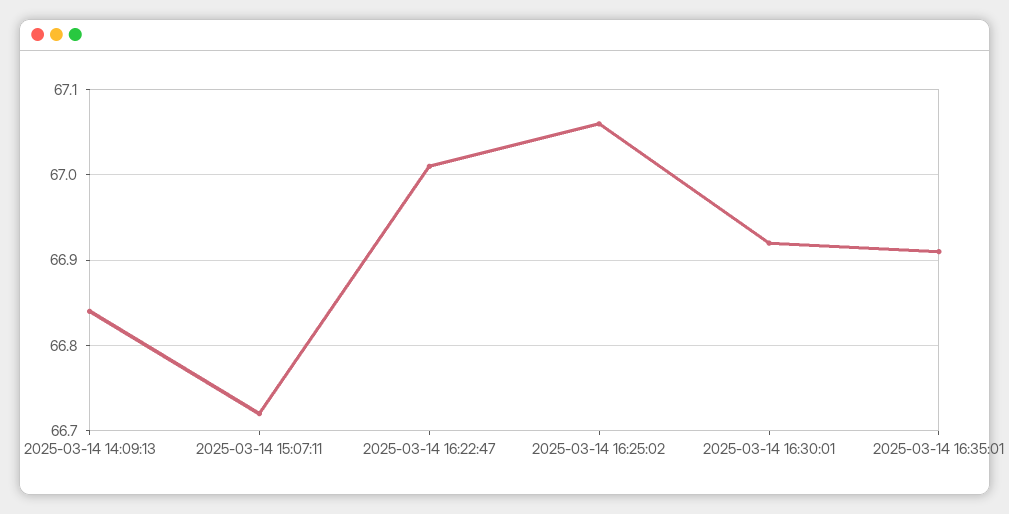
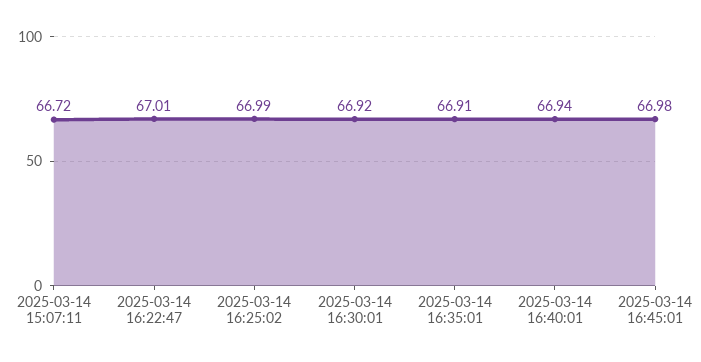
2025-03-14 14:09:13: 66.84 -> none
2025-03-14 16:25:02: 67.06 -> 66.99
2025-03-14 16:40:01: none -> 66.94
2025-03-14 16:45:01: none -> 66.98

